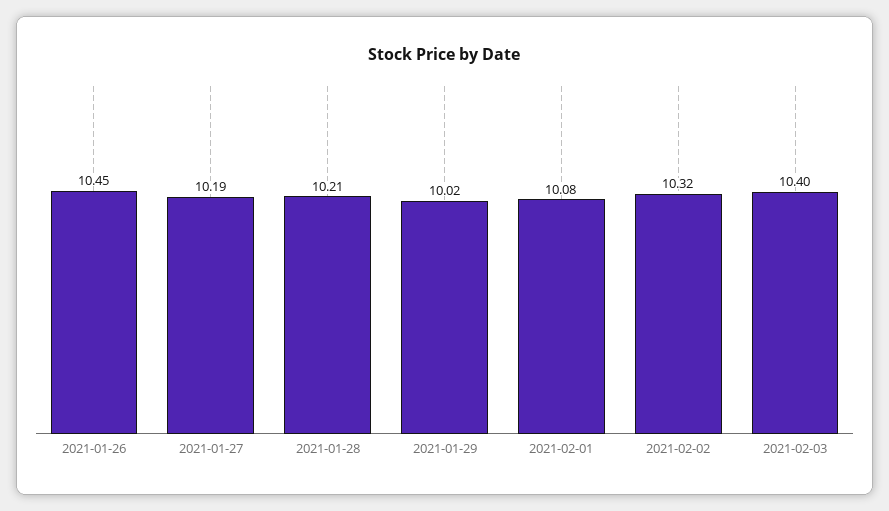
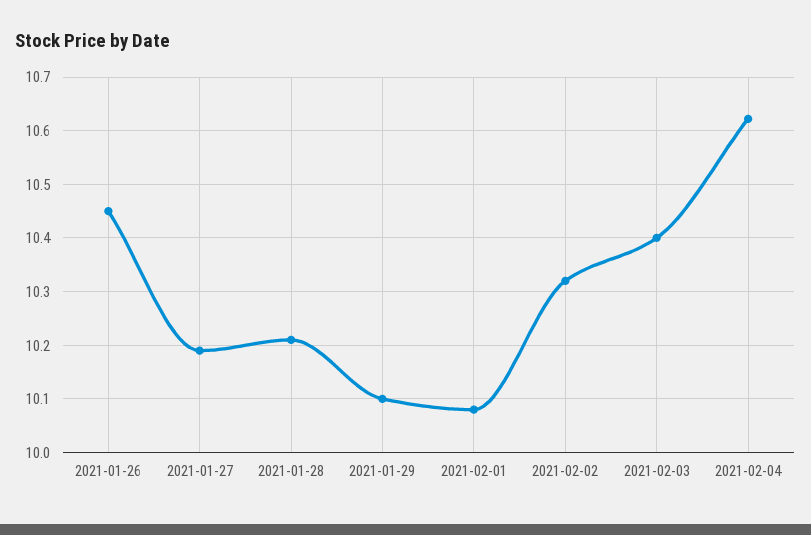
2021-01-29: 10.02 -> 10.1
2021-02-04: none -> 10.62

